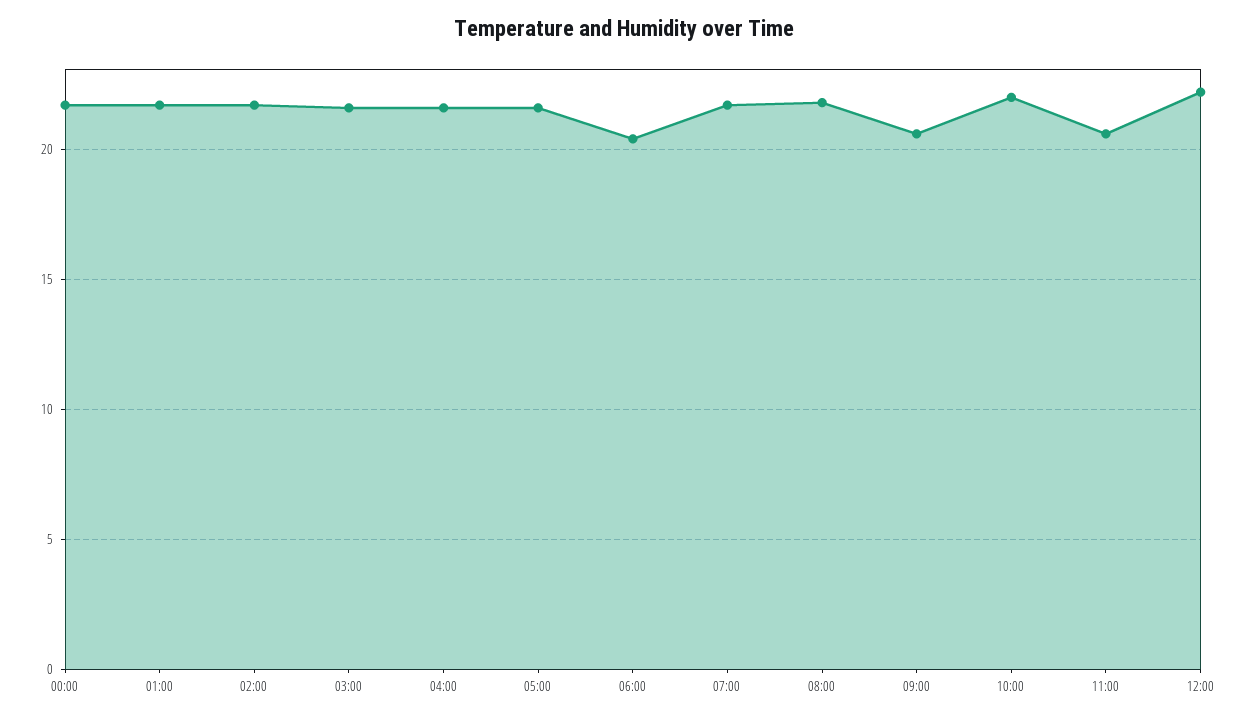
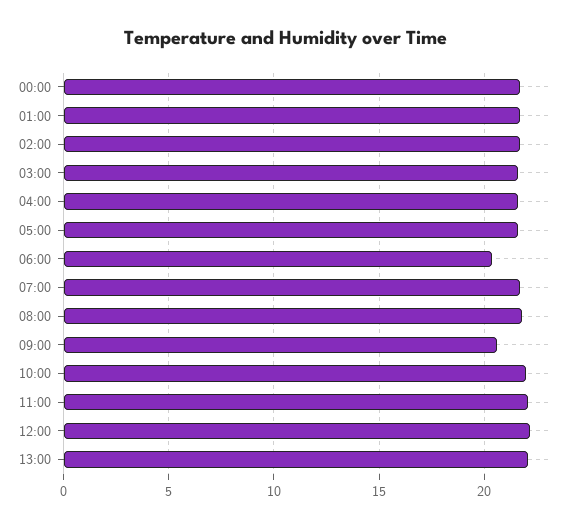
11:00: 20.5 -> 22
13:00: none -> 22

